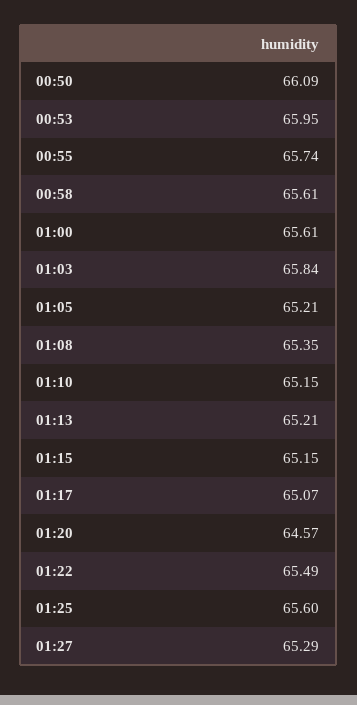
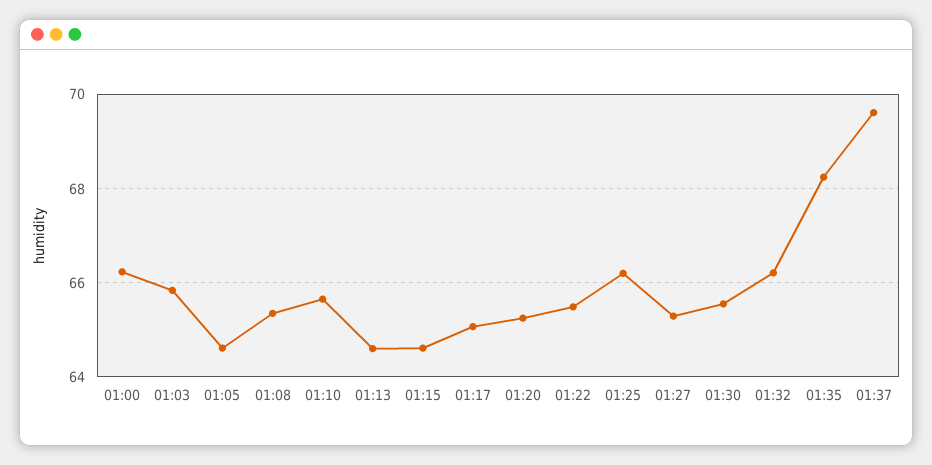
00:50: 66.09 -> none
00:53: 65.95 -> none
00:55: 65.74 -> none
00:58: 65.61 -> none
01:00: 65.61 -> 66.2
01:05: 65.21 -> 64.6
01:10: 65.15 -> 65.6
01:13: 65.21 -> 64.6
01:15: 65.15 -> 64.6
01:20: 64.57 -> 65.2
01:25: 65.6 -> 66.2
01:30: none -> 65.6
01:32: none -> 66.2
01:35: none -> 68.2
01:37: none -> 69.6

